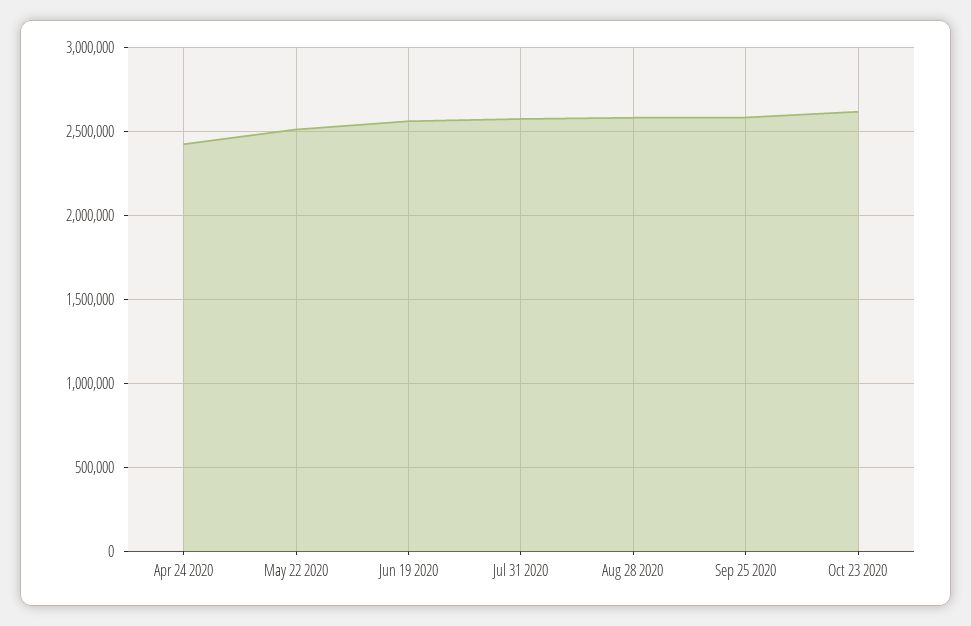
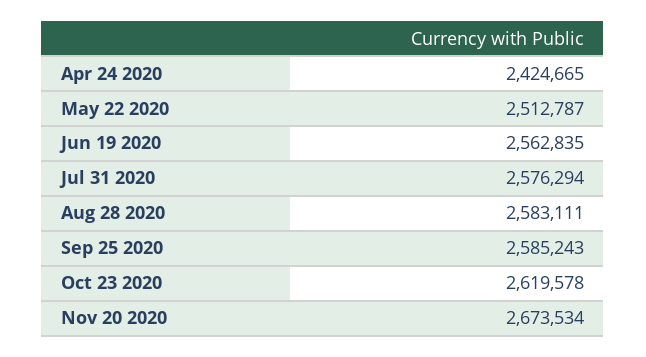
Nov 20 2020: none -> 2673534

